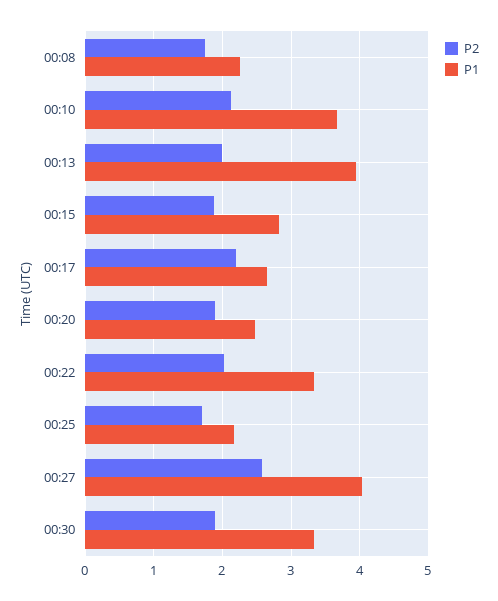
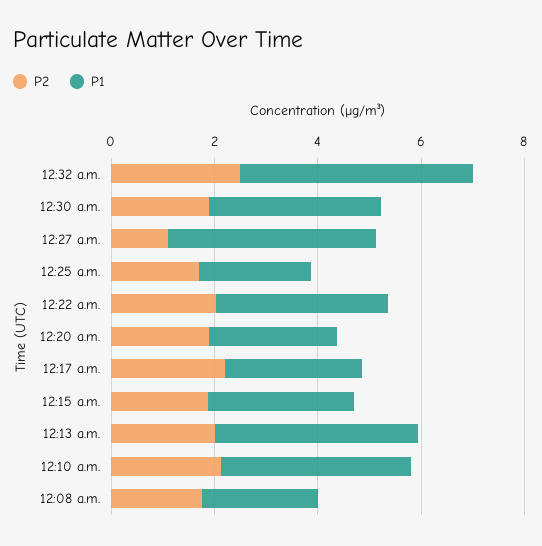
P2, 00:27: 2.6 -> 1
P2, 12:32 a.m.: none -> 2.5
P1, 12:32 a.m.: none -> 4.5

